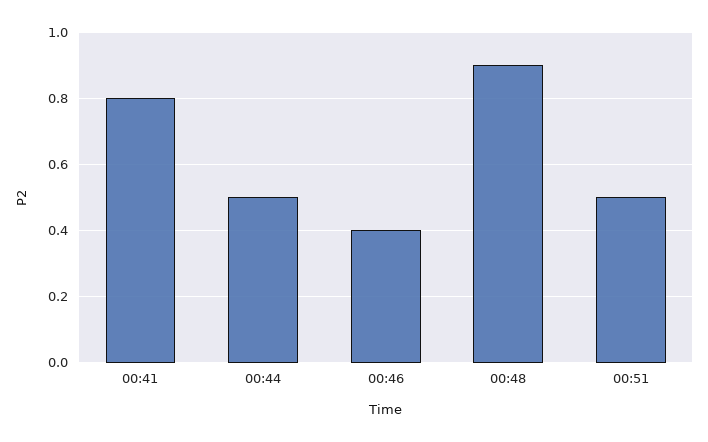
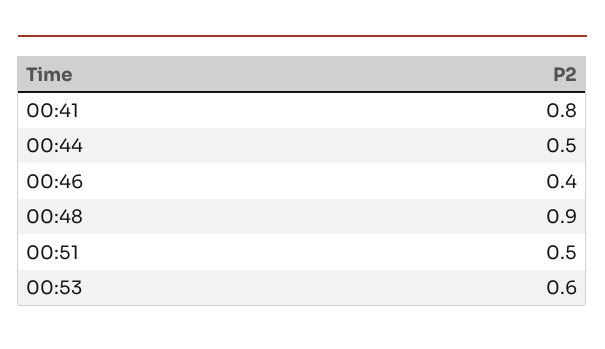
00:53: none -> 0.6

